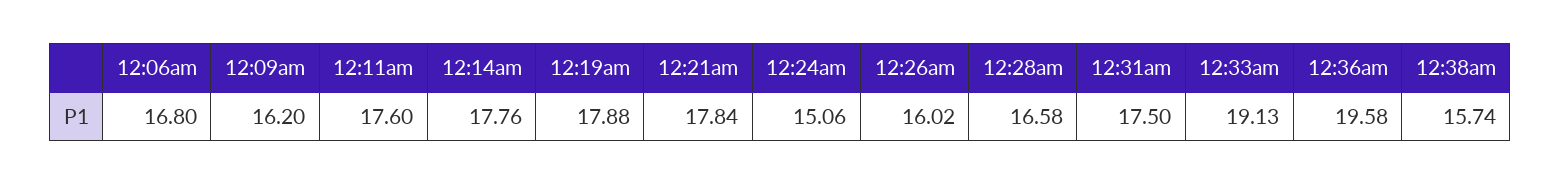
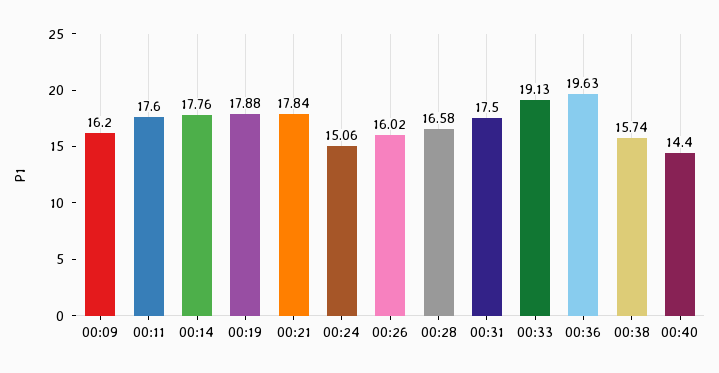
12:06am: 16.8 -> none
12:36am: 19.58 -> 19.63
00:40: none -> 14.4

